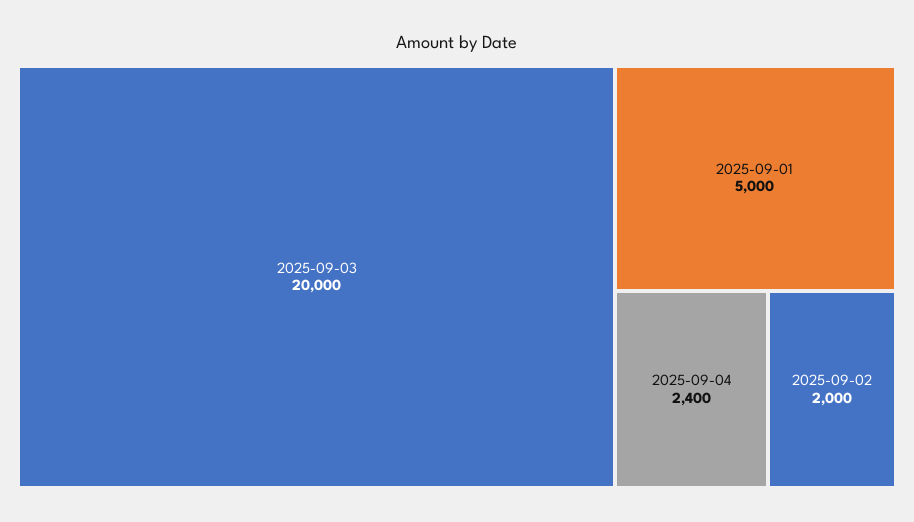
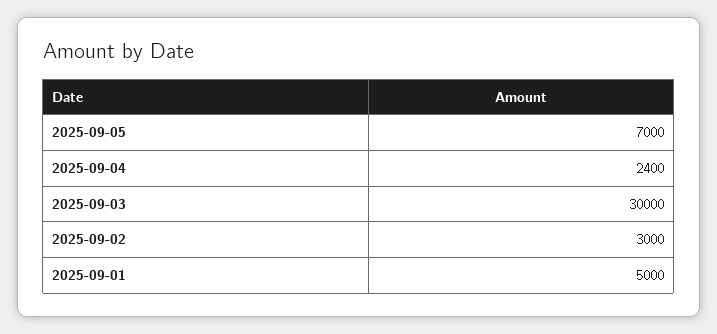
2025-09-03: 20000 -> 30000
2025-09-02: 2000 -> 3000
2025-09-05: none -> 7000

